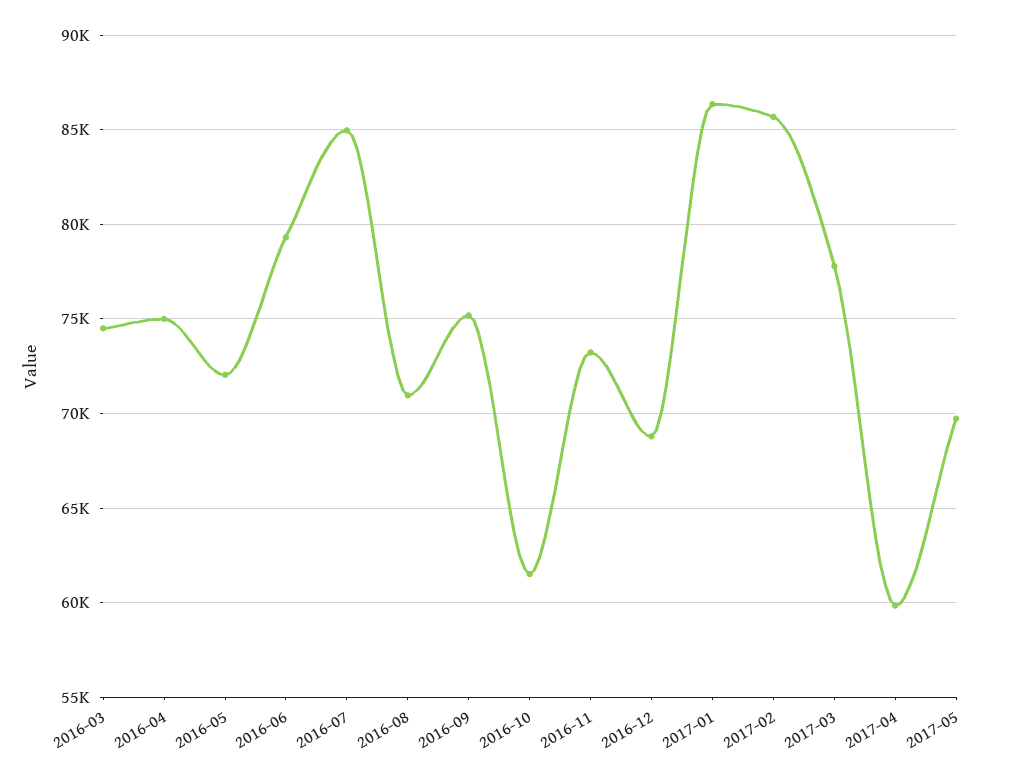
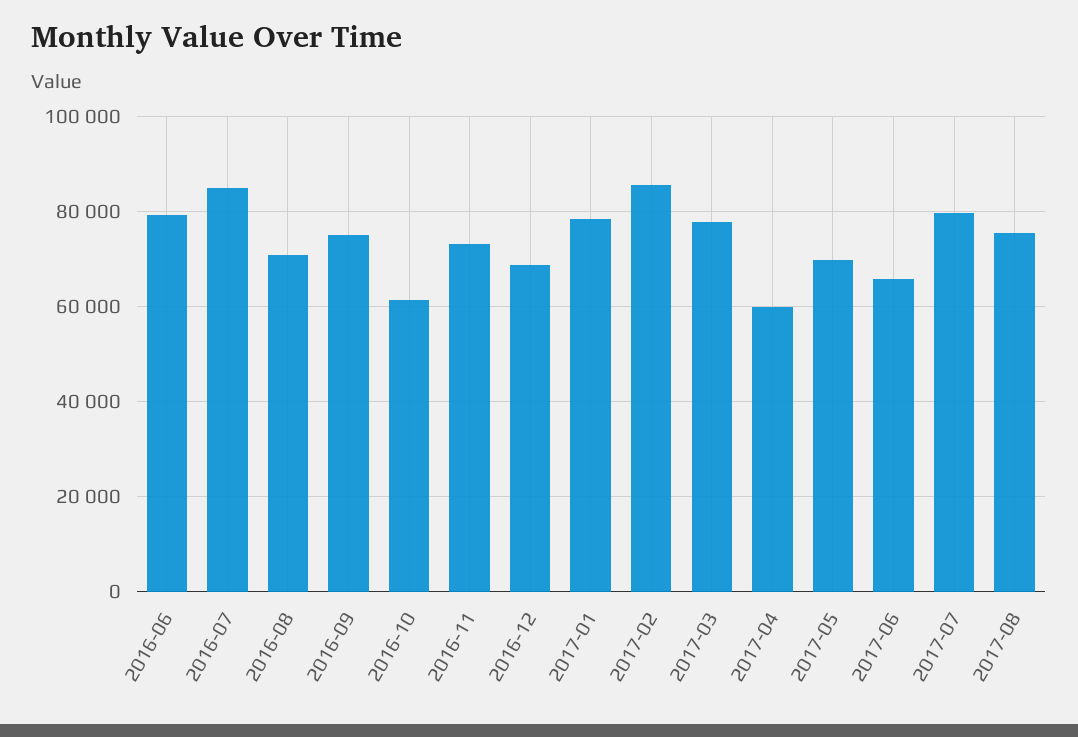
2016-03: 74500 -> none
2016-04: 75000 -> none
2016-05: 72000 -> none
2017-01: 86500 -> 78000
2017-06: none -> 66000
2017-07: none -> 80000
2017-08: none -> 76000

